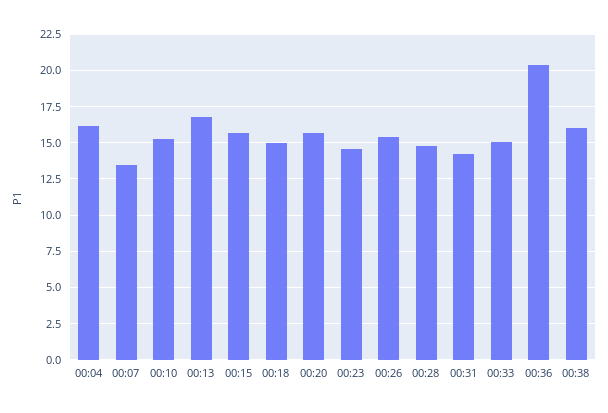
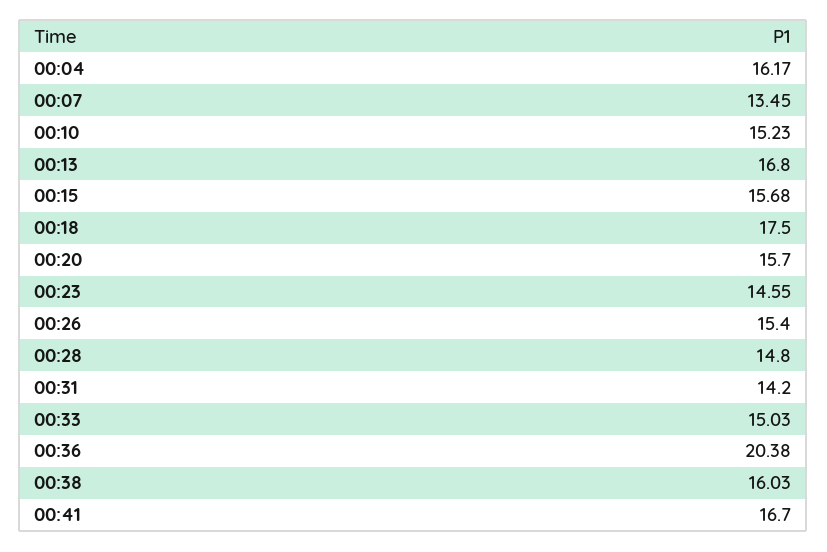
00:18: 15 -> 17.5
00:41: none -> 16.7

